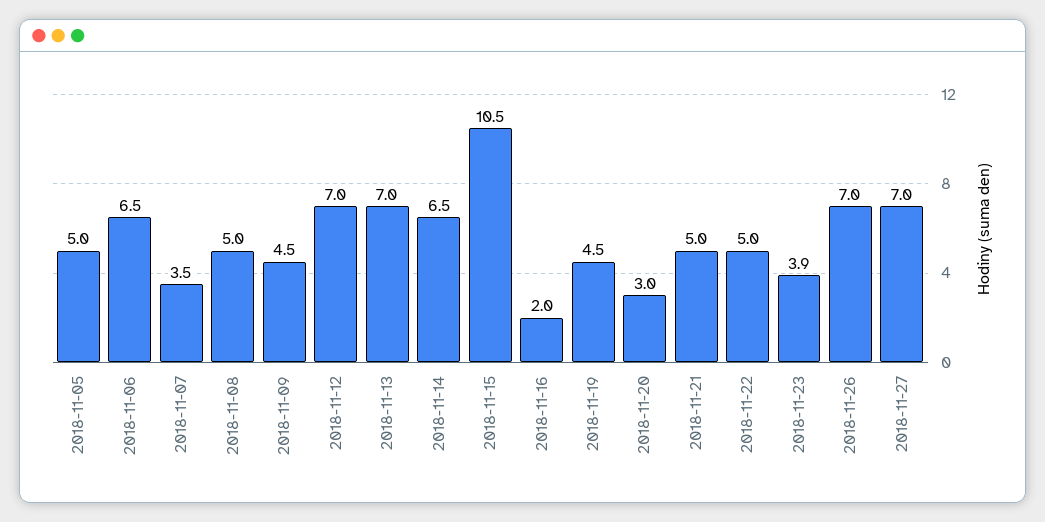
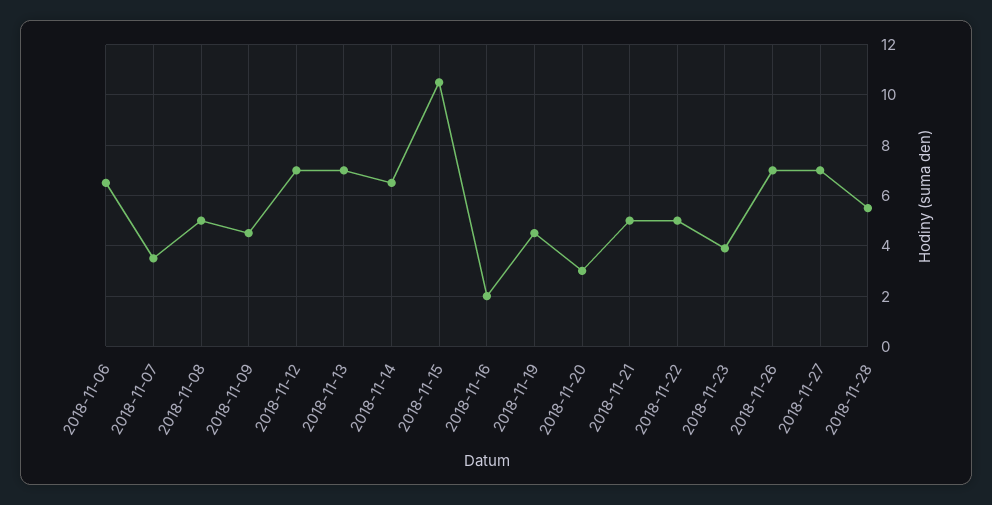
2018-11-05: 5 -> none
2018-11-28: none -> 5.5

